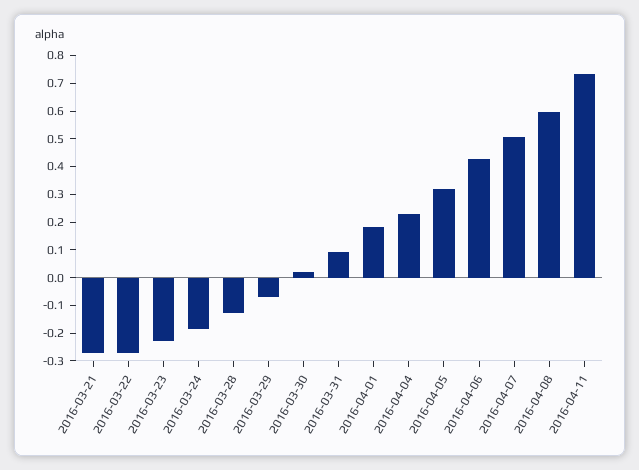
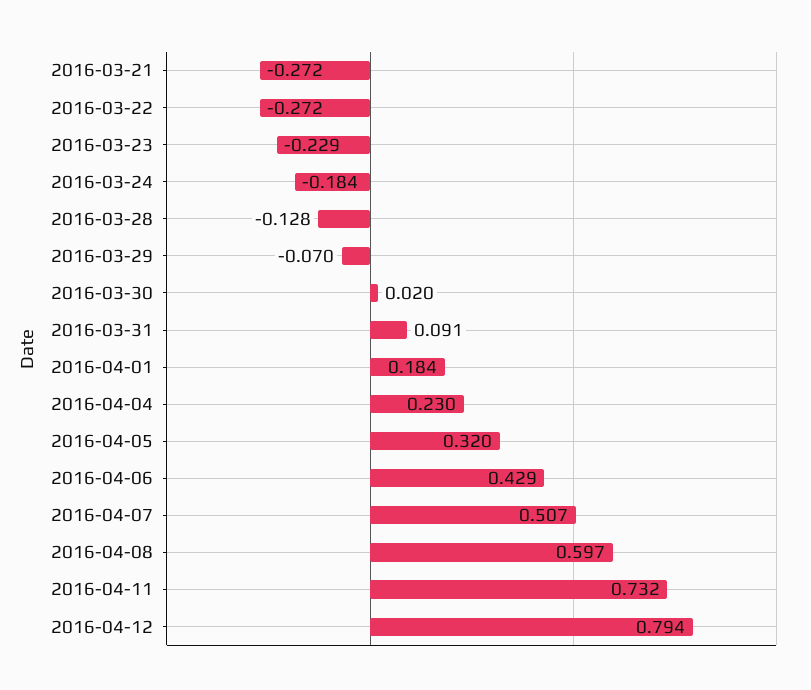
2016-04-12: none -> 0.794

